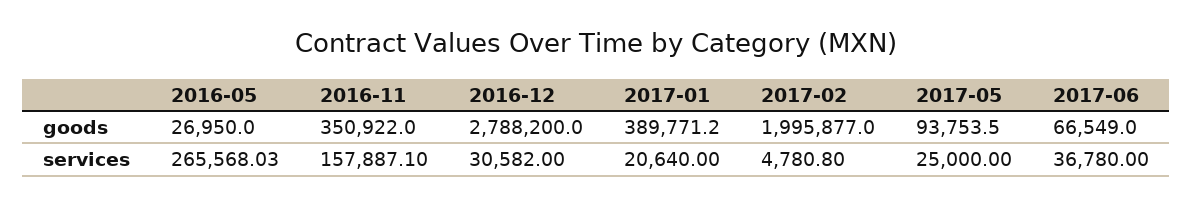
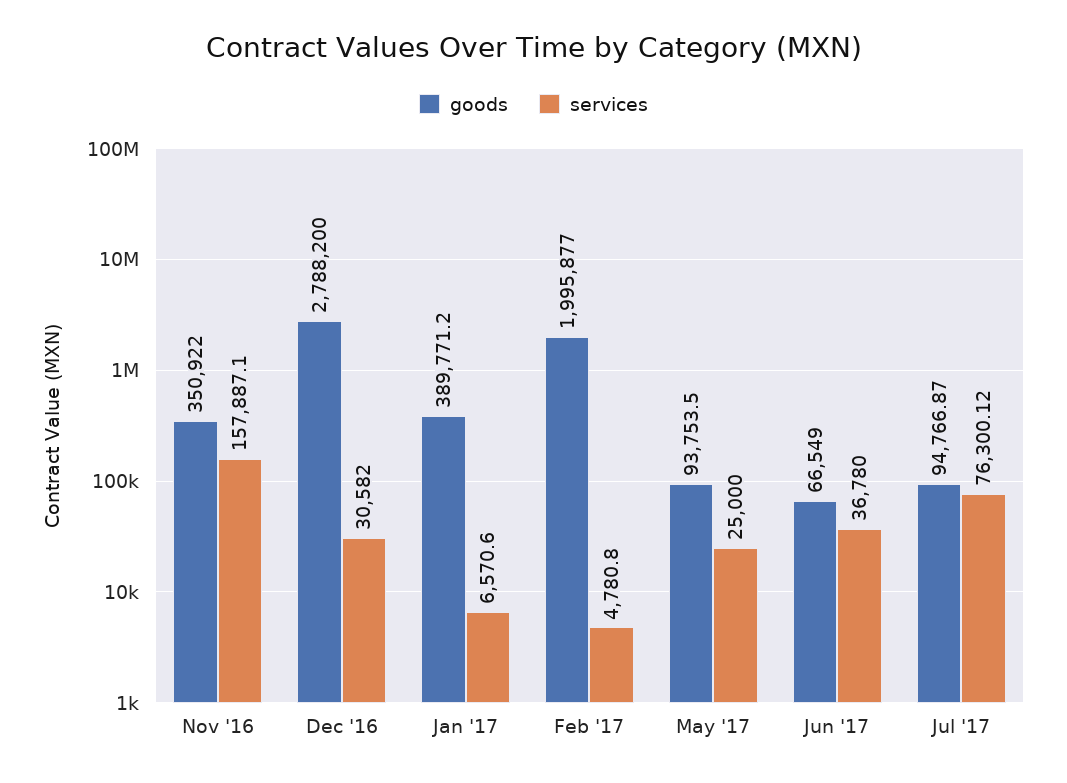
goods, 2016-05: 26950 -> none
services, 2016-05: 265568.03 -> none
services, 2017-01: 20640 -> 6570.6
goods, Jul '17: none -> 94766.87
services, Jul '17: none -> 76300.12

